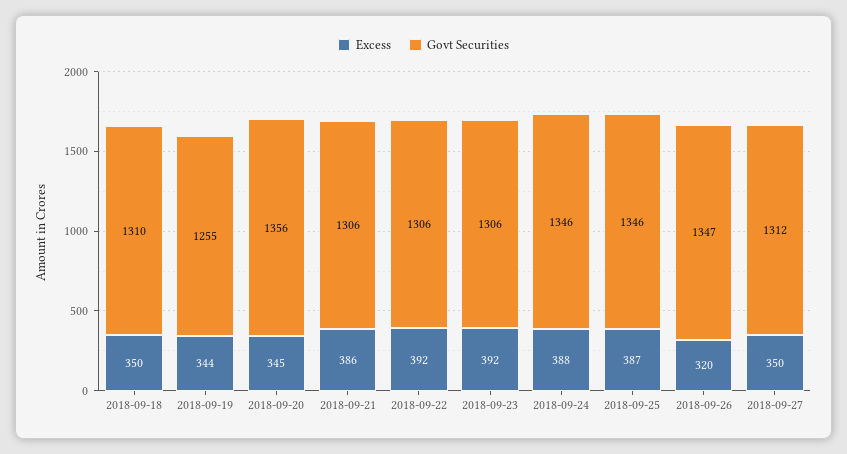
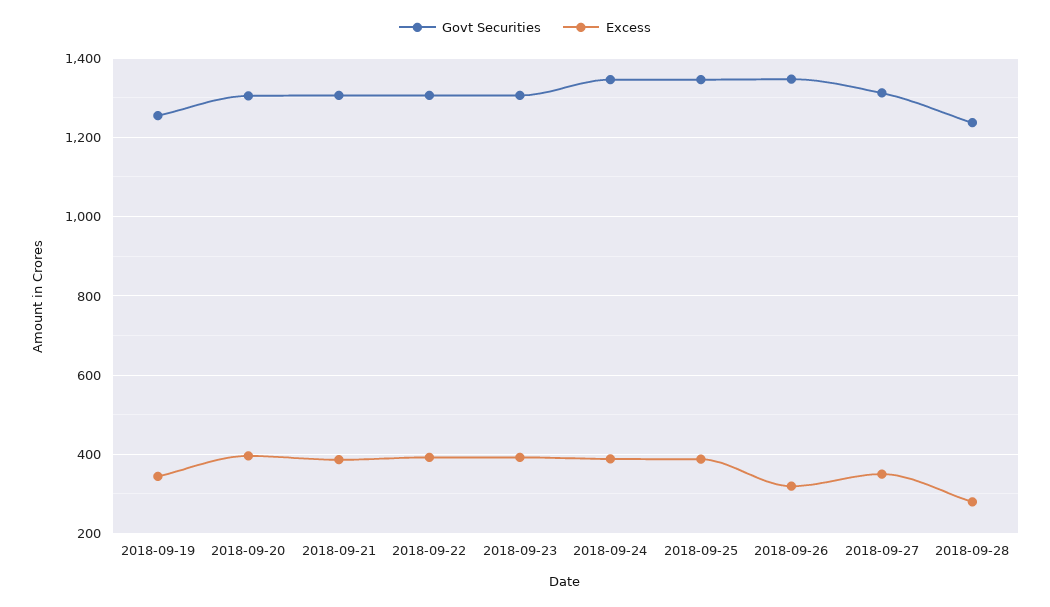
Excess, 2018-09-18: 350 -> none
Govt Securities, 2018-09-18: 1310 -> none
Excess, 2018-09-20: 345 -> 400
Govt Securities, 2018-09-20: 1356 -> 1300
Govt Securities, 2018-09-28: none -> 1240
Excess, 2018-09-28: none -> 280

